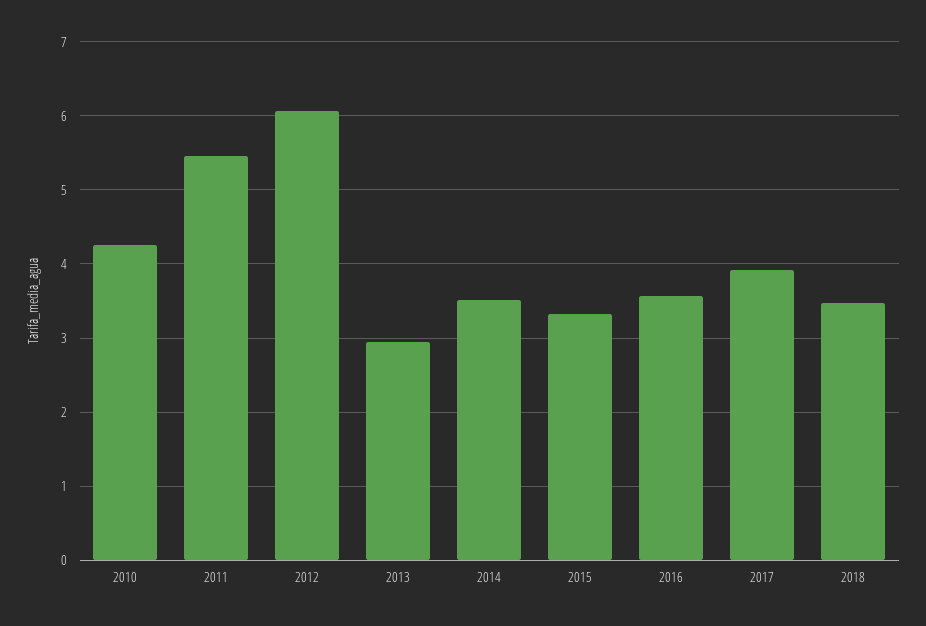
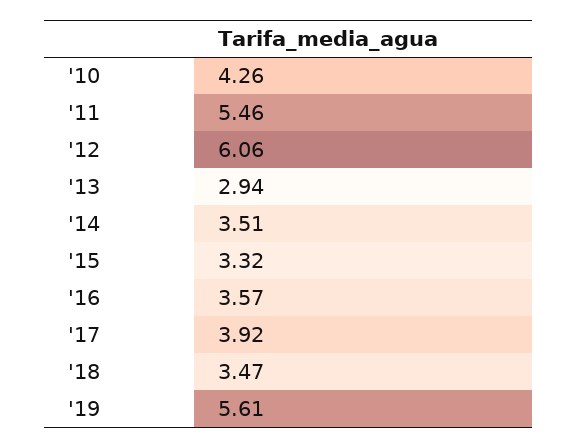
'19: none -> 5.61

